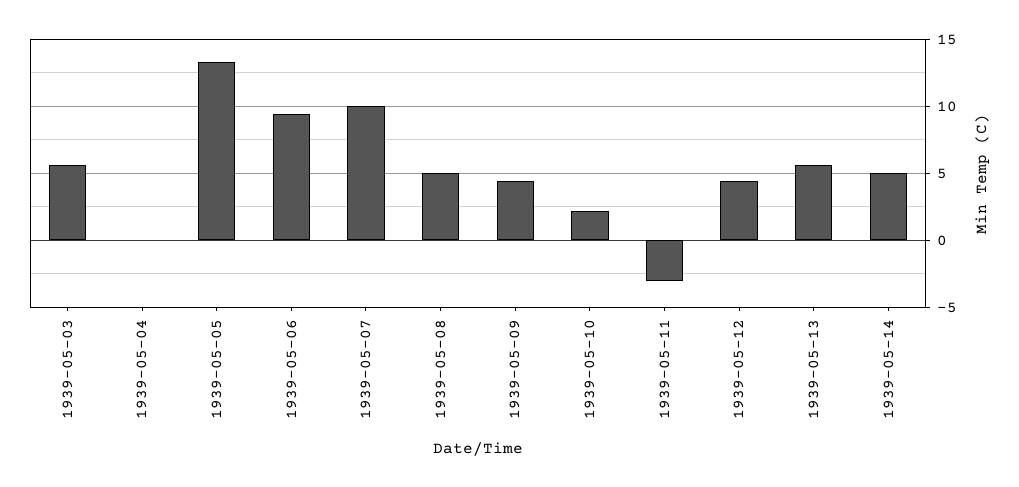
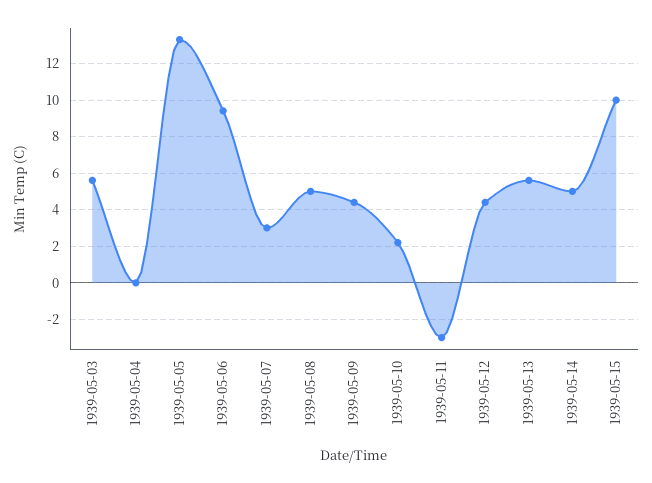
1939-05-07: 10 -> 3
1939-05-15: none -> 10

